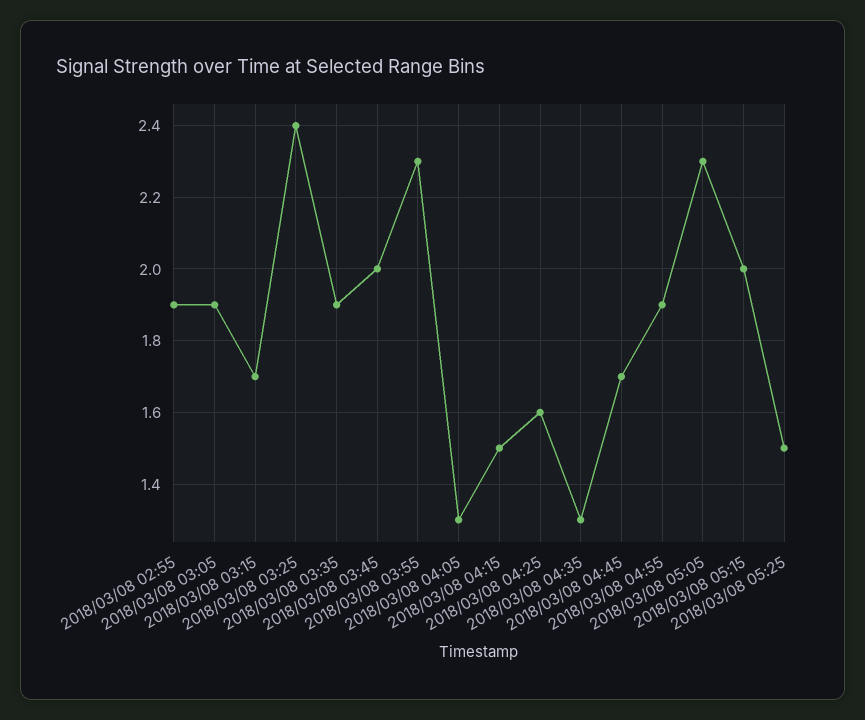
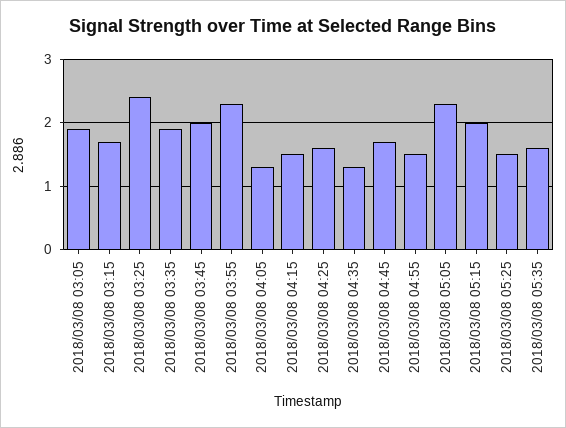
2018/03/08 02:55: 1.9 -> none
2018/03/08 04:55: 1.9 -> 1.5
2018/03/08 05:35: none -> 1.6

